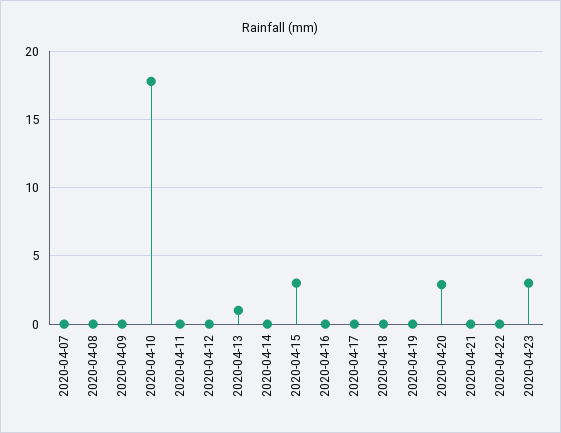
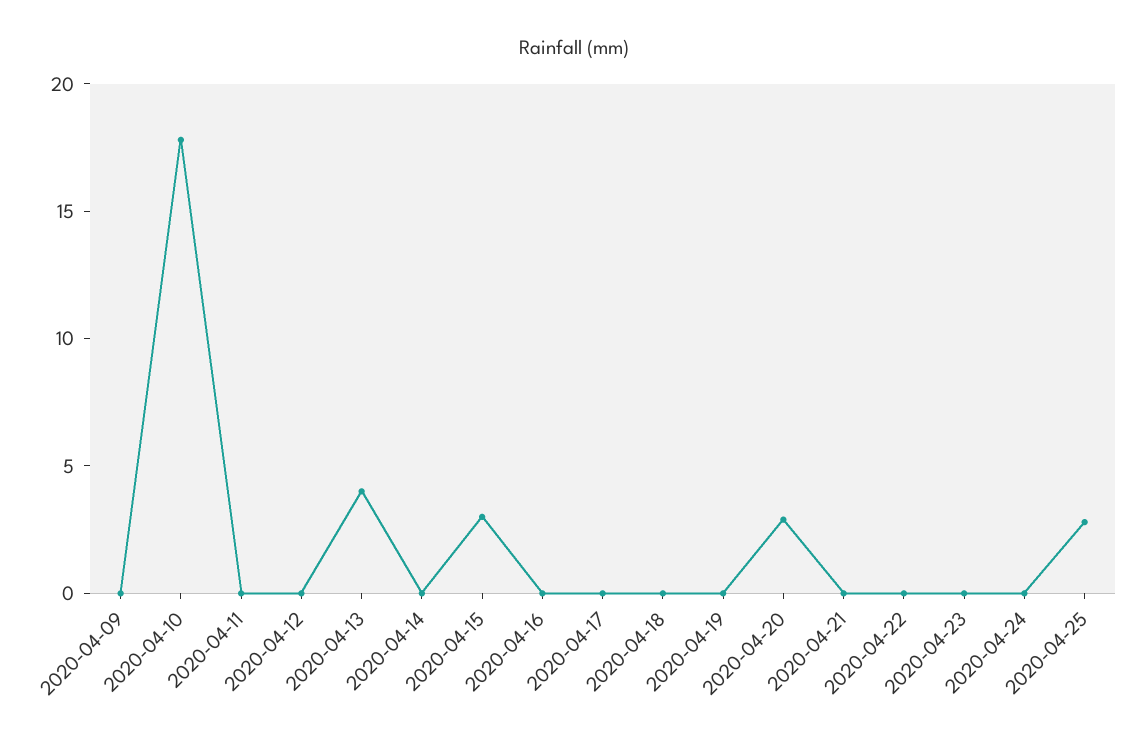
2020-04-07: 0 -> none
2020-04-08: 0 -> none
2020-04-13: 1 -> 4
2020-04-23: 3 -> 0
2020-04-24: none -> 0
2020-04-25: none -> 3

